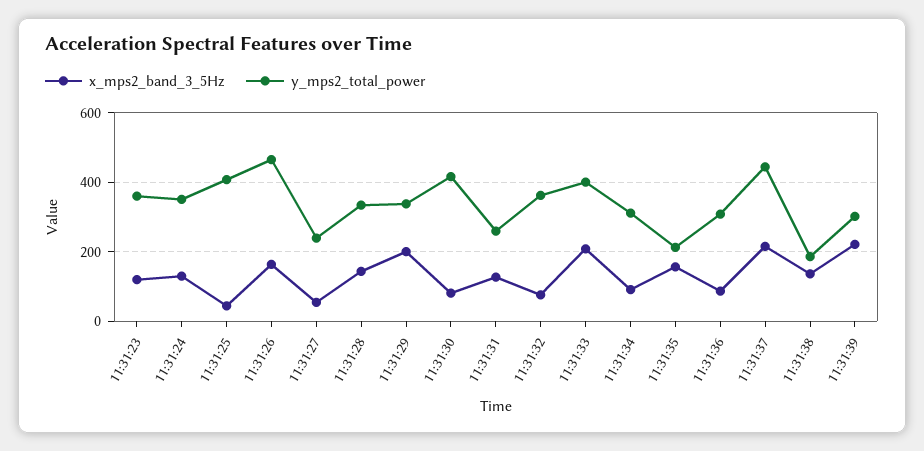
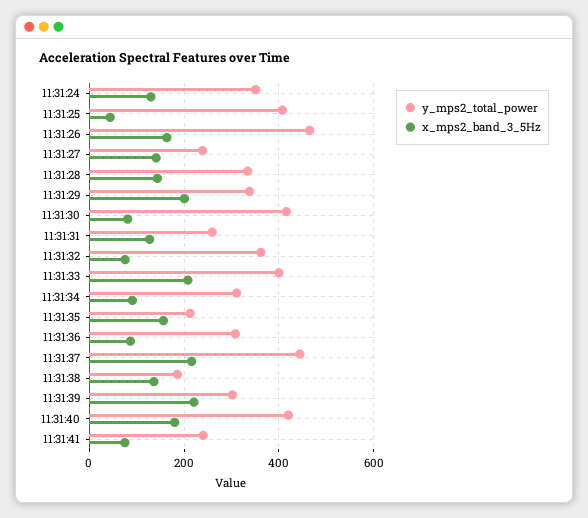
x_mps2_band_3_5Hz, 11:31:23: 120 -> none
y_mps2_total_power, 11:31:23: 360 -> none
x_mps2_band_3_5Hz, 11:31:27: 60 -> 140
y_mps2_total_power, 11:31:40: none -> 420
x_mps2_band_3_5Hz, 11:31:40: none -> 180
y_mps2_total_power, 11:31:41: none -> 240
x_mps2_band_3_5Hz, 11:31:41: none -> 80

